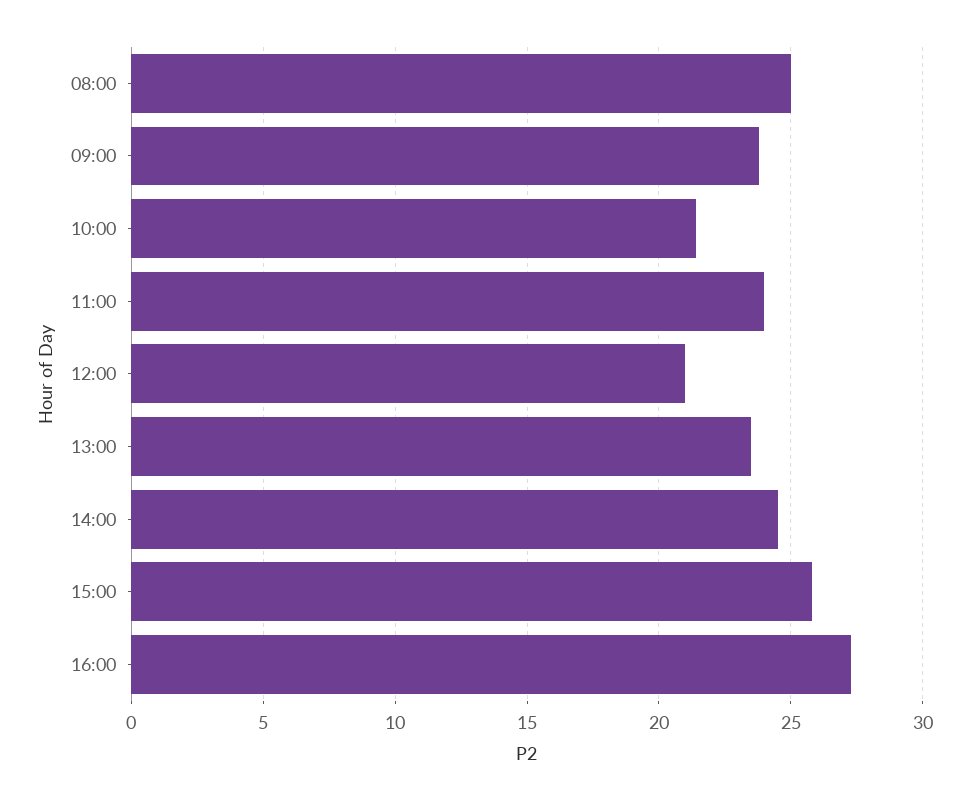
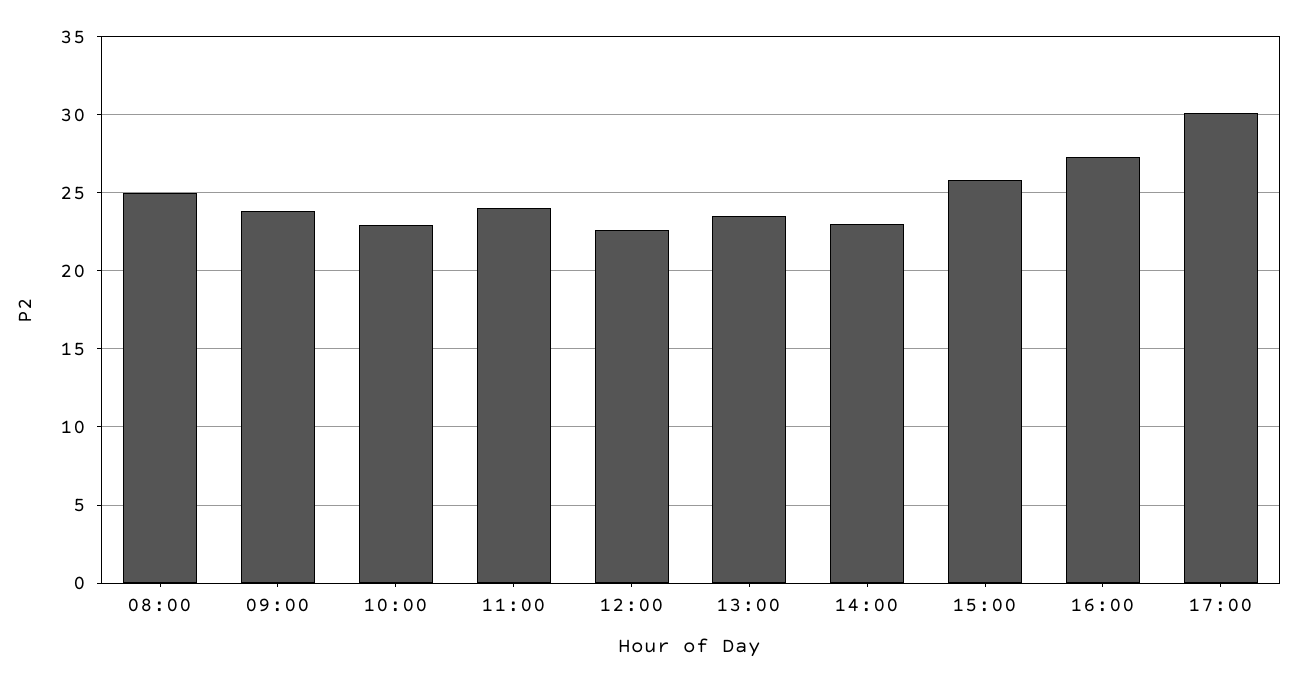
10:00: 21.5 -> 23
12:00: 21 -> 22.5
14:00: 24.5 -> 23
17:00: none -> 30

